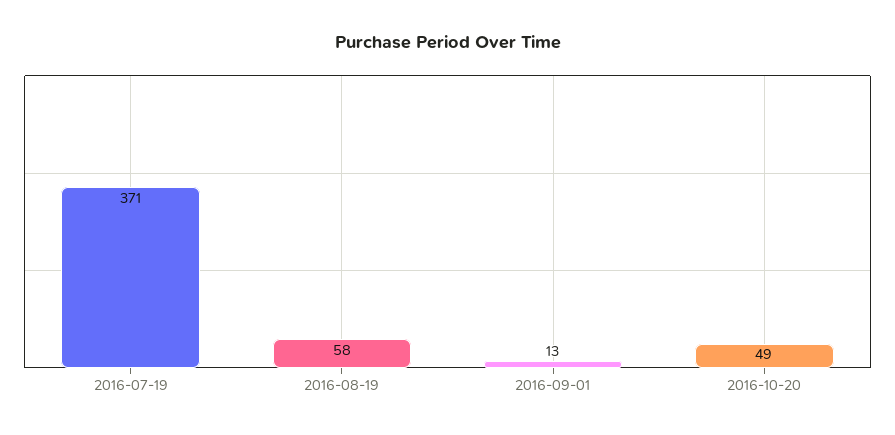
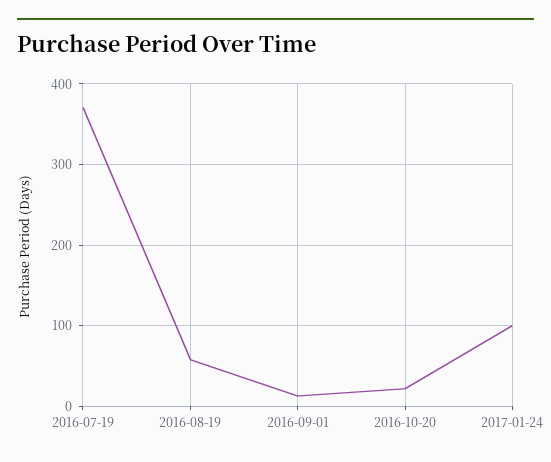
2016-10-20: 49 -> 20
2017-01-24: none -> 100

